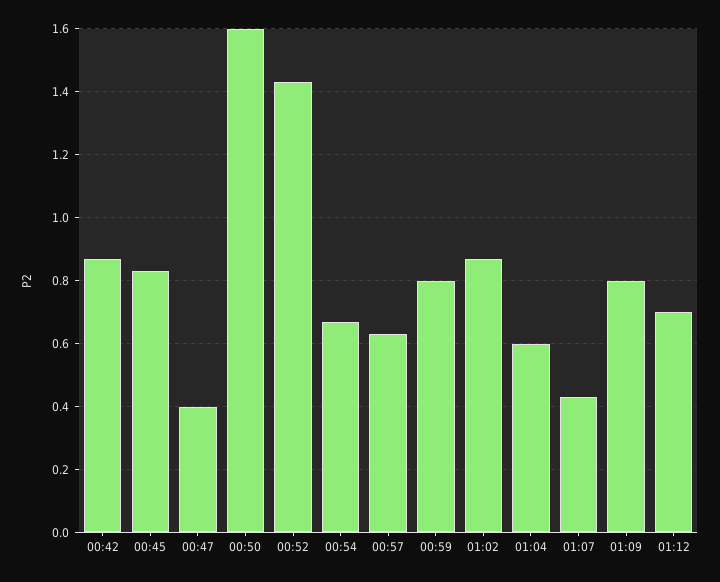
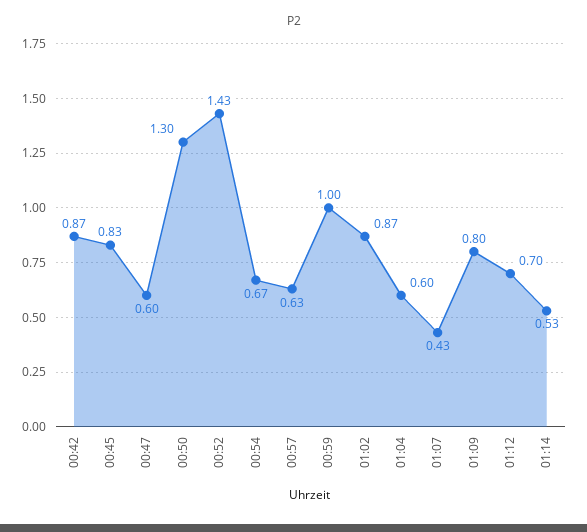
00:47: 0.4 -> 0.6
00:50: 1.6 -> 1.3
00:59: 0.8 -> 1
01:14: none -> 0.53

